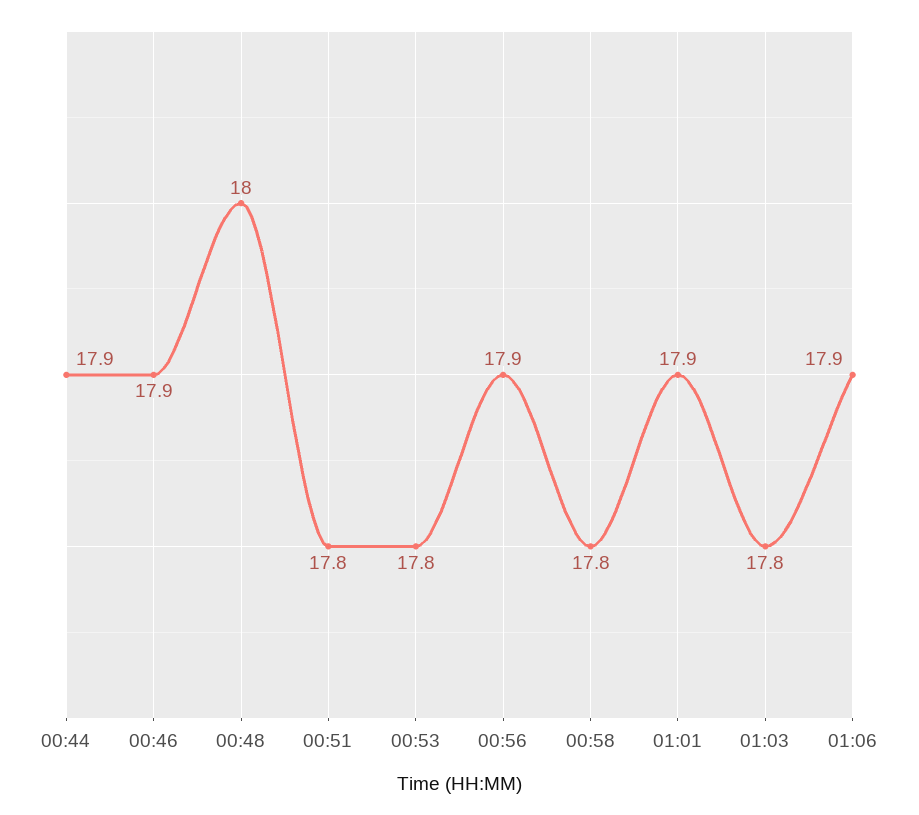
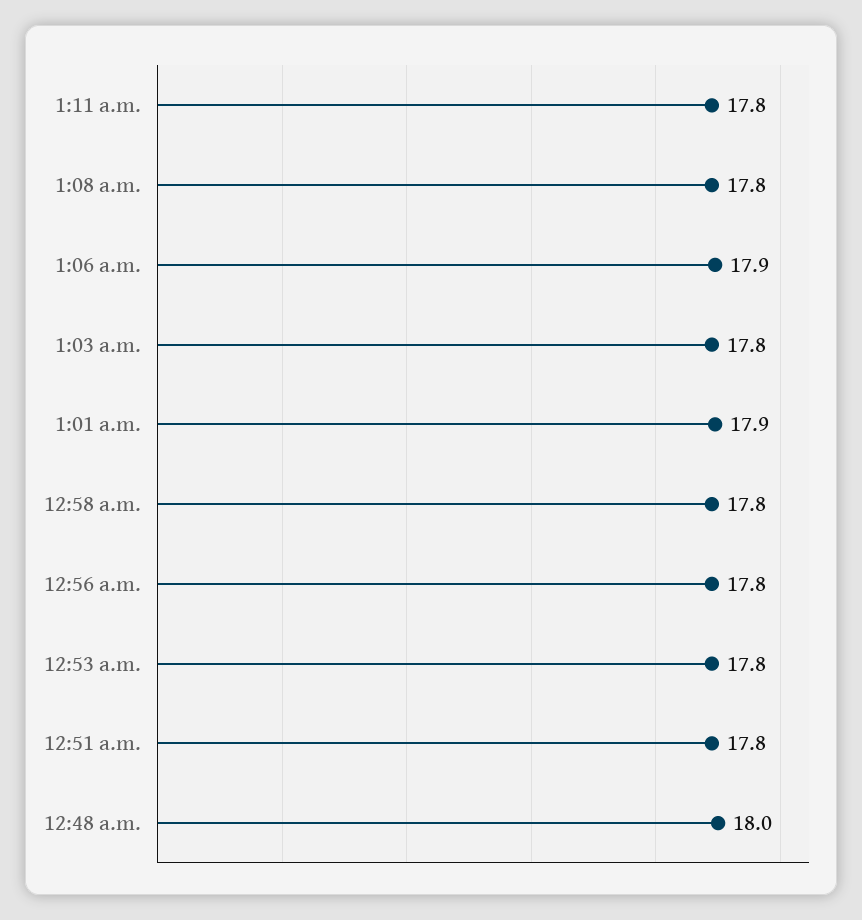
00:44: 17.9 -> none
00:46: 17.9 -> none
00:56: 17.9 -> 17.8
1:11 a.m.: none -> 17.8
1:08 a.m.: none -> 17.8

